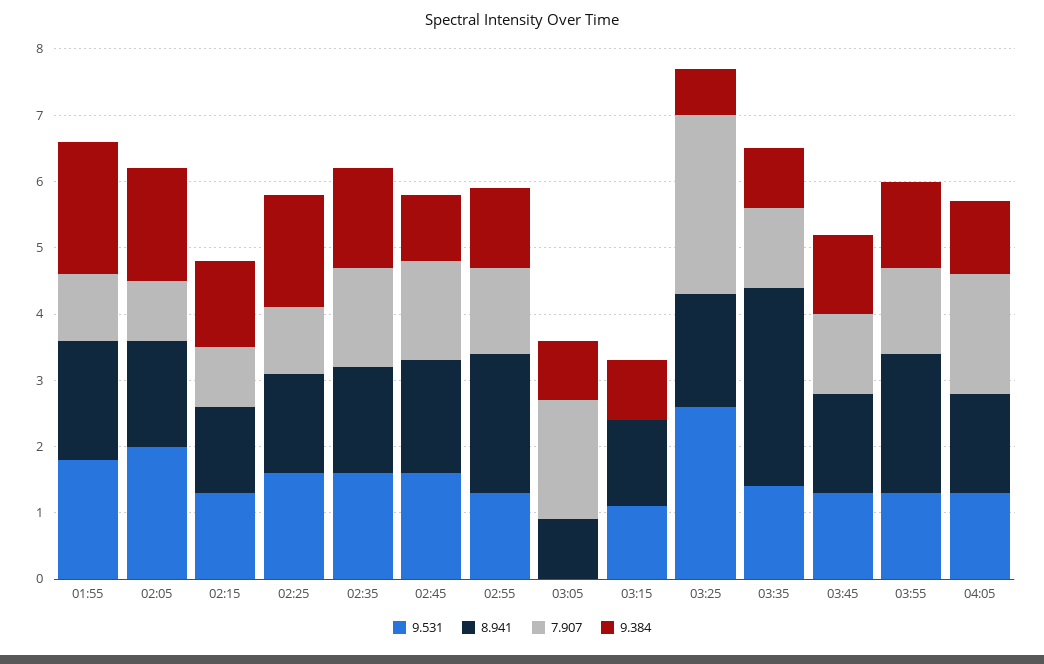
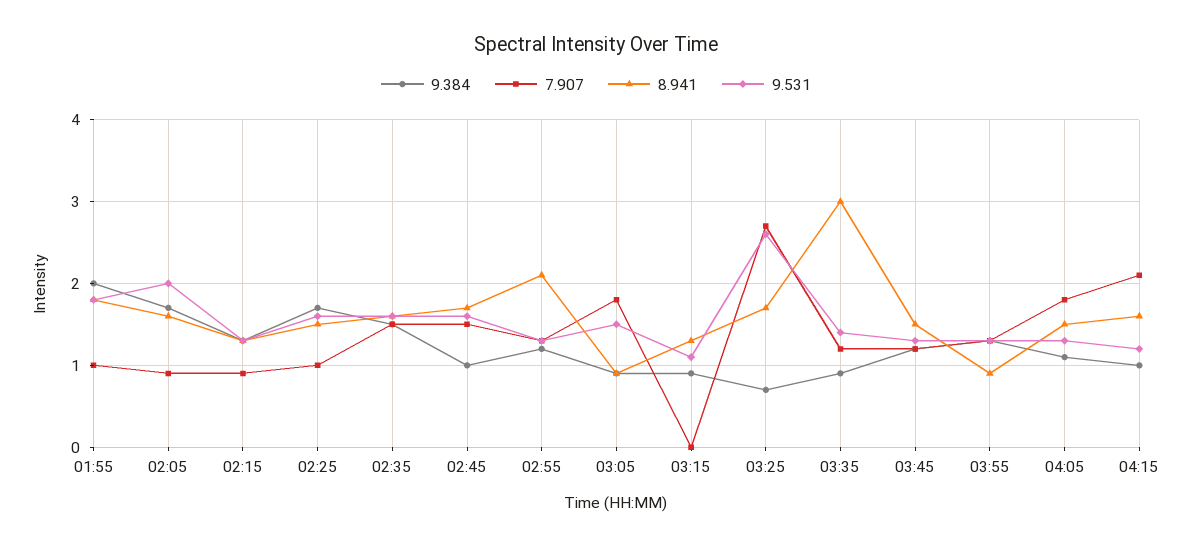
9.531, 03:05: 0 -> 1.5
8.941, 03:55: 2 -> 0.9
9.384, 04:15: none -> 1
7.907, 04:15: none -> 2.1
8.941, 04:15: none -> 1.6
9.531, 04:15: none -> 1.2

